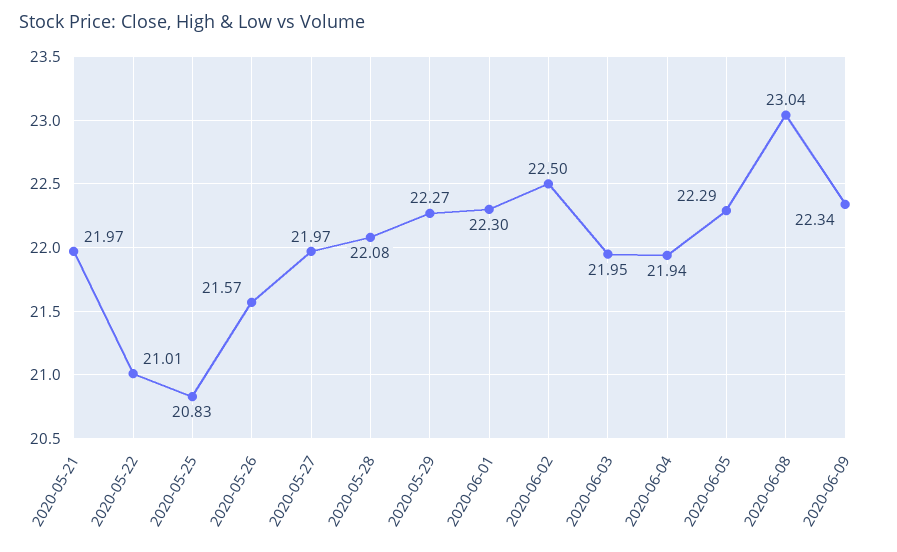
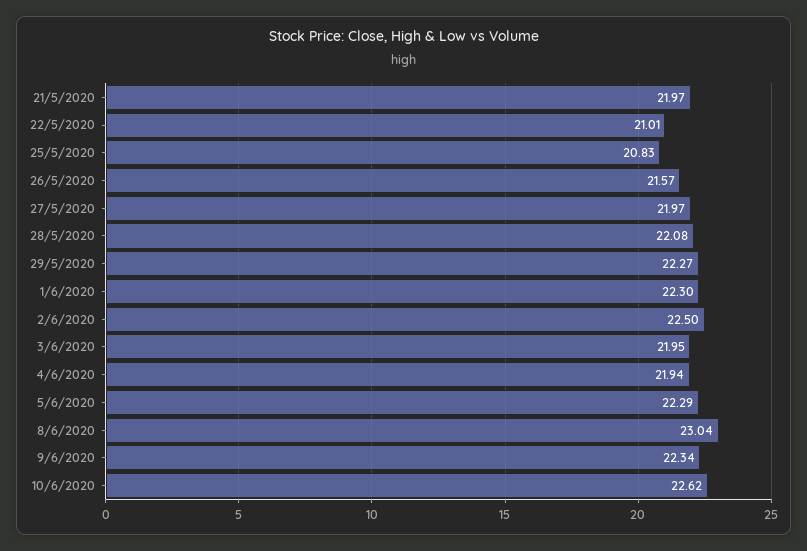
10/6/2020: none -> 22.62

